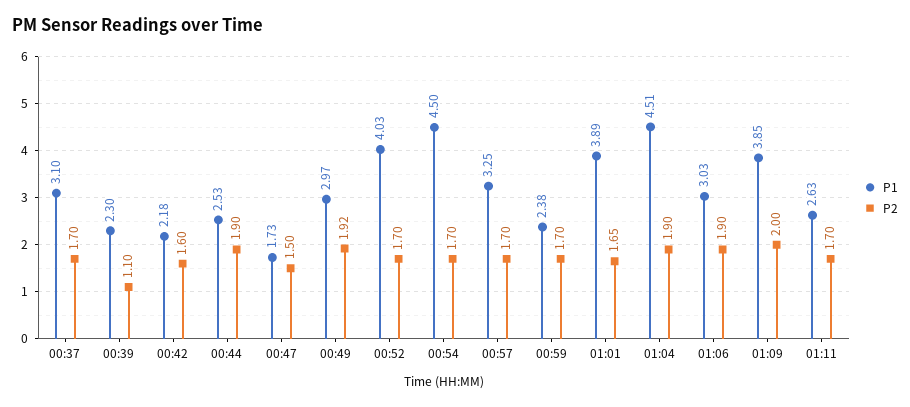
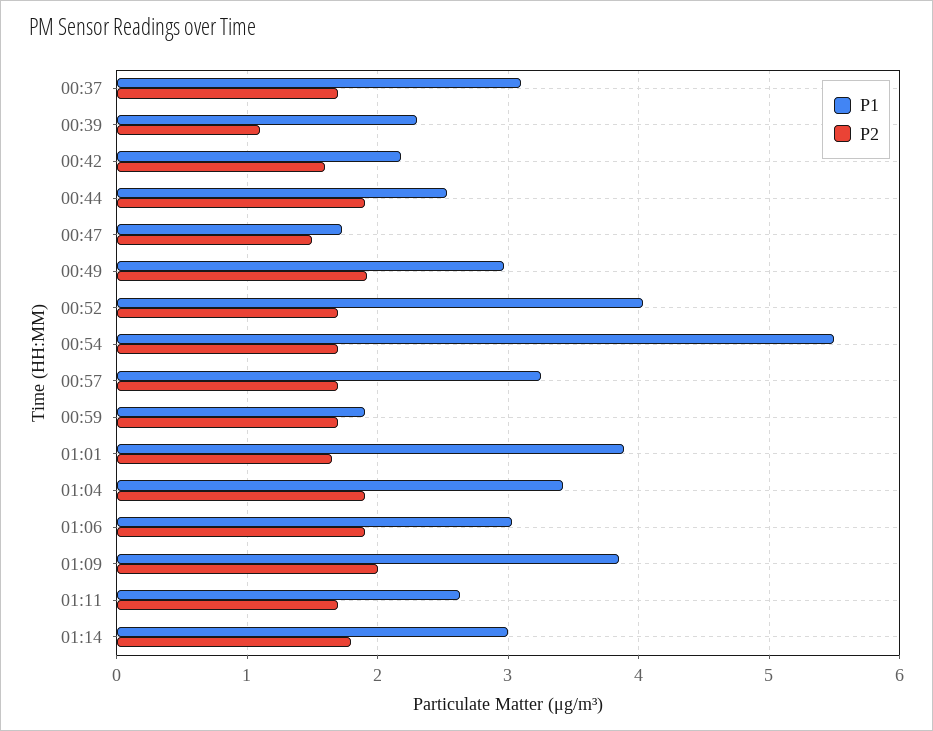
P1, 00:54: 4.5 -> 5.5
P1, 00:59: 2.38 -> 1.9
P1, 01:04: 4.51 -> 3.4
P1, 01:14: none -> 3
P2, 01:14: none -> 1.8

